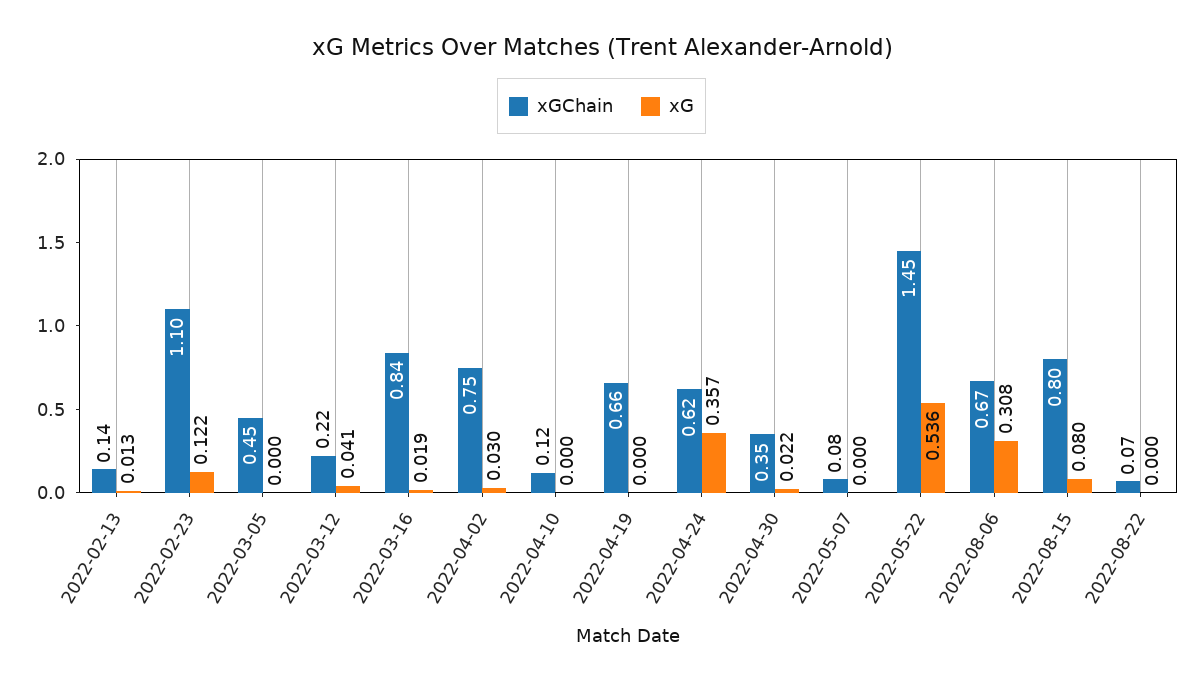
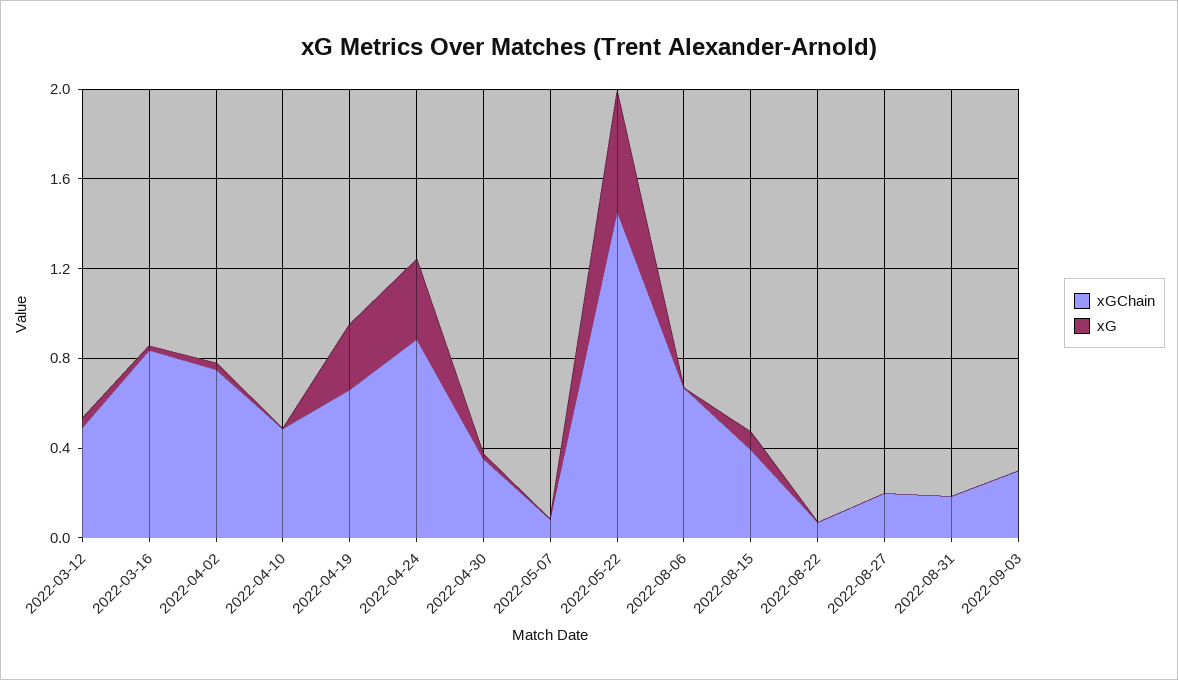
xGChain, 2022-02-13: 0.14 -> none
xG, 2022-02-13: 0.013 -> none
xGChain, 2022-02-23: 1.1 -> none
xG, 2022-02-23: 0.122 -> none
xGChain, 2022-03-05: 0.45 -> none
xG, 2022-03-05: 0 -> none
xGChain, 2022-03-12: 0.22 -> 0.5
xGChain, 2022-04-10: 0.12 -> 0.5
xG, 2022-04-19: 0 -> 0.3
xGChain, 2022-04-24: 0.62 -> 0.9
xG, 2022-08-06: 0.308 -> 0
xGChain, 2022-08-15: 0.8 -> 0.4
xGChain, 2022-08-27: none -> 0.2
xG, 2022-08-27: none -> 0
xGChain, 2022-08-31: none -> 0.2
xG, 2022-08-31: none -> 0
xGChain, 2022-09-03: none -> 0.3
xG, 2022-09-03: none -> 0

